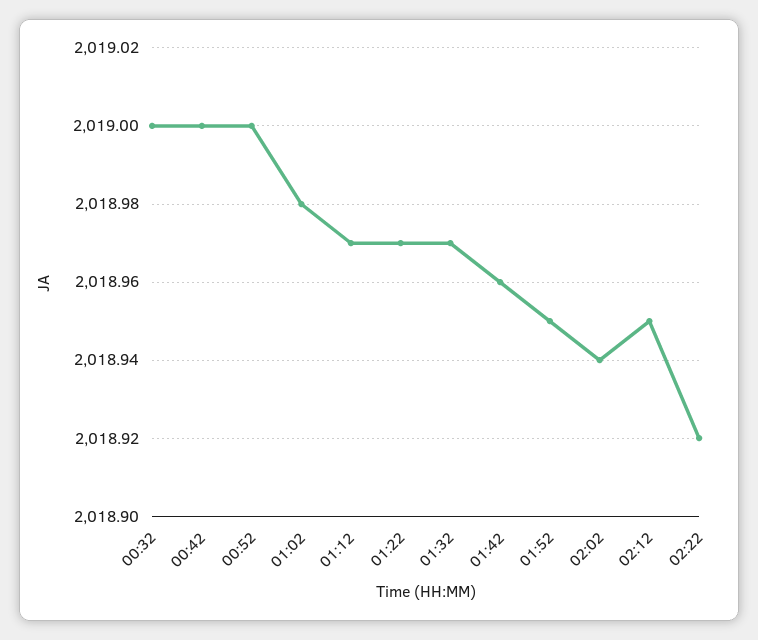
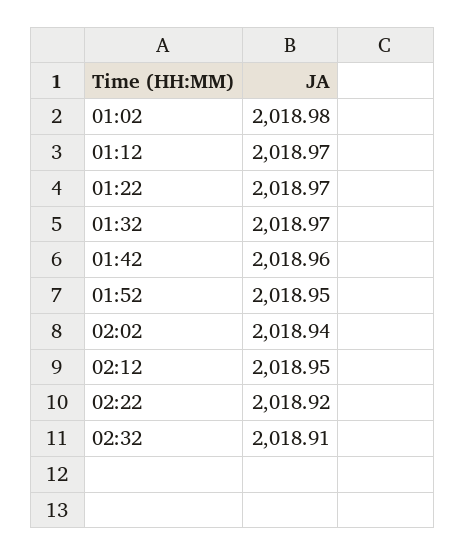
00:32: 2019 -> none
00:42: 2019 -> none
00:52: 2019 -> none
02:32: none -> 2018.91

